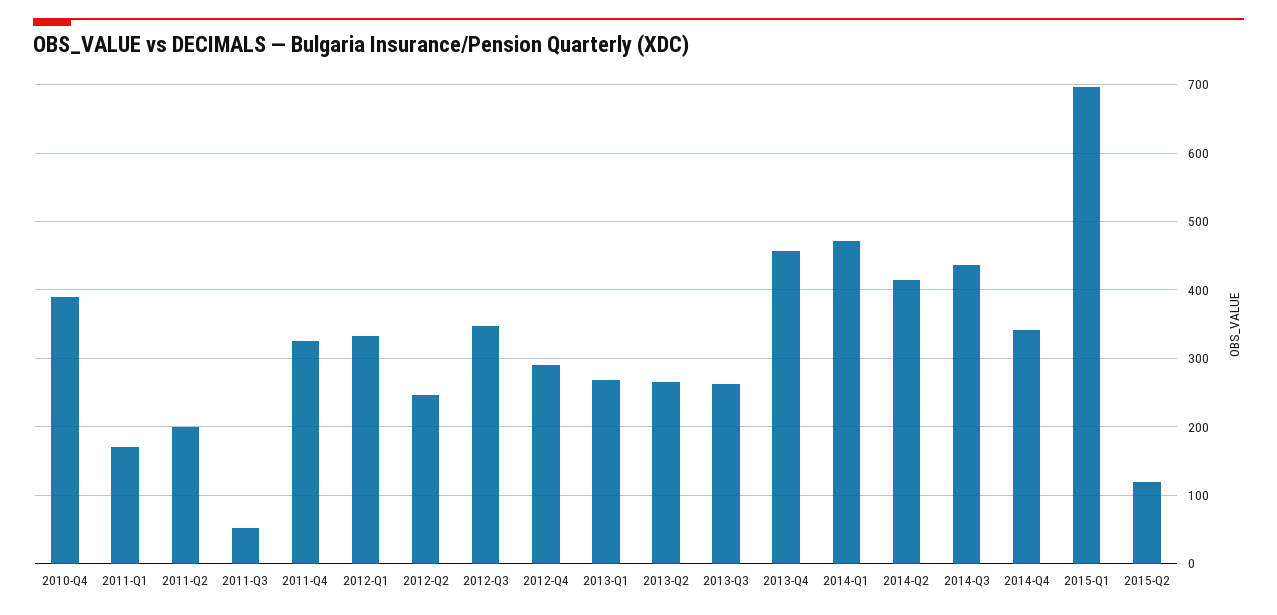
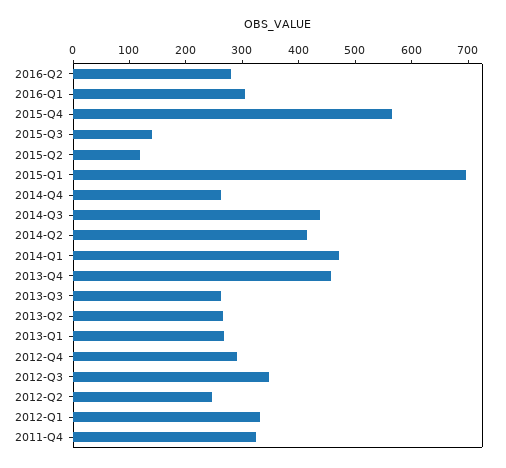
2010-Q4: 390 -> none
2011-Q1: 170 -> none
2011-Q2: 200 -> none
2011-Q3: 50 -> none
2014-Q4: 340 -> 260
2016-Q2: none -> 280
2016-Q1: none -> 300
2015-Q4: none -> 560
2015-Q3: none -> 140

